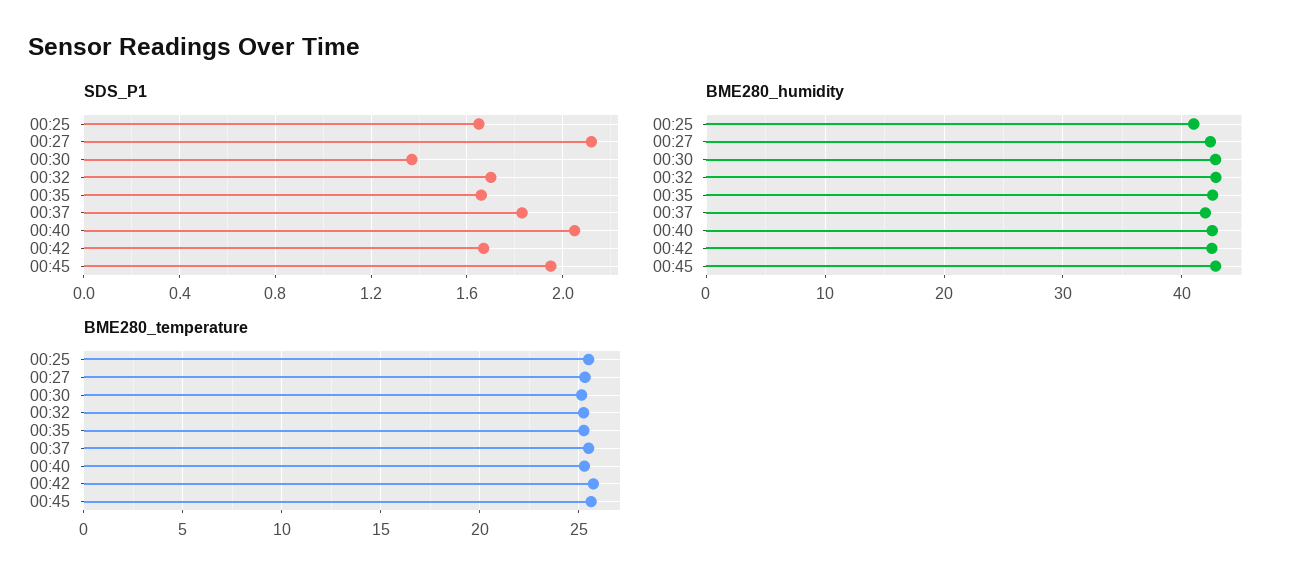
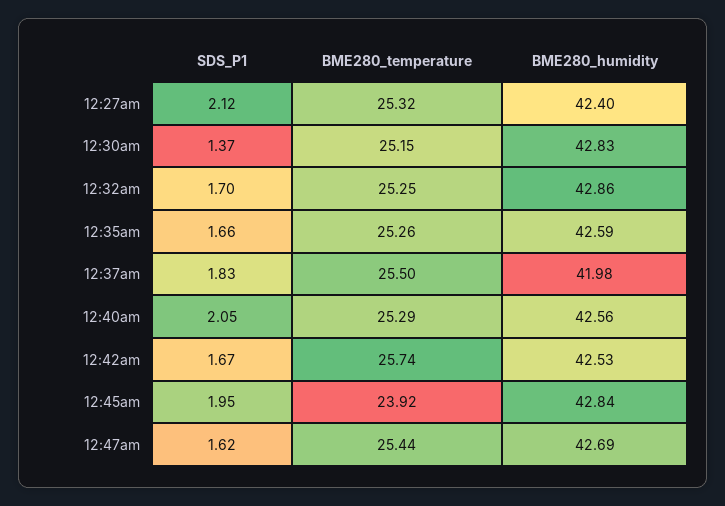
SDS_P1, 00:25: 1.65 -> none
BME280_humidity, 00:25: 41 -> none
BME280_temperature, 00:25: 25.5 -> none
BME280_temperature, 00:45: 25.5 -> 23.92
SDS_P1, 12:47am: none -> 1.62
BME280_temperature, 12:47am: none -> 25.44
BME280_humidity, 12:47am: none -> 42.69

